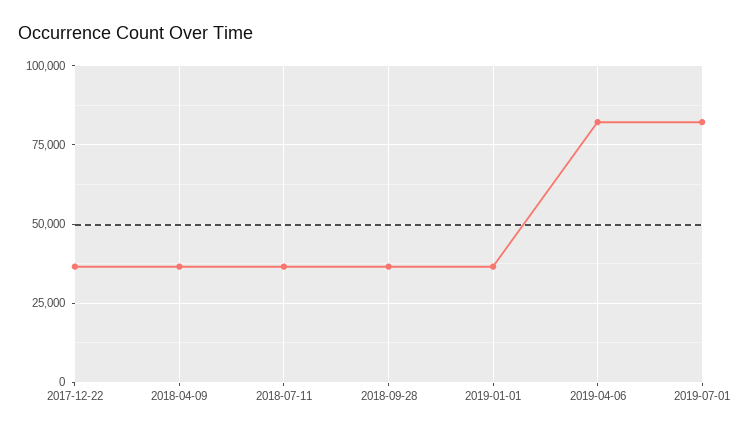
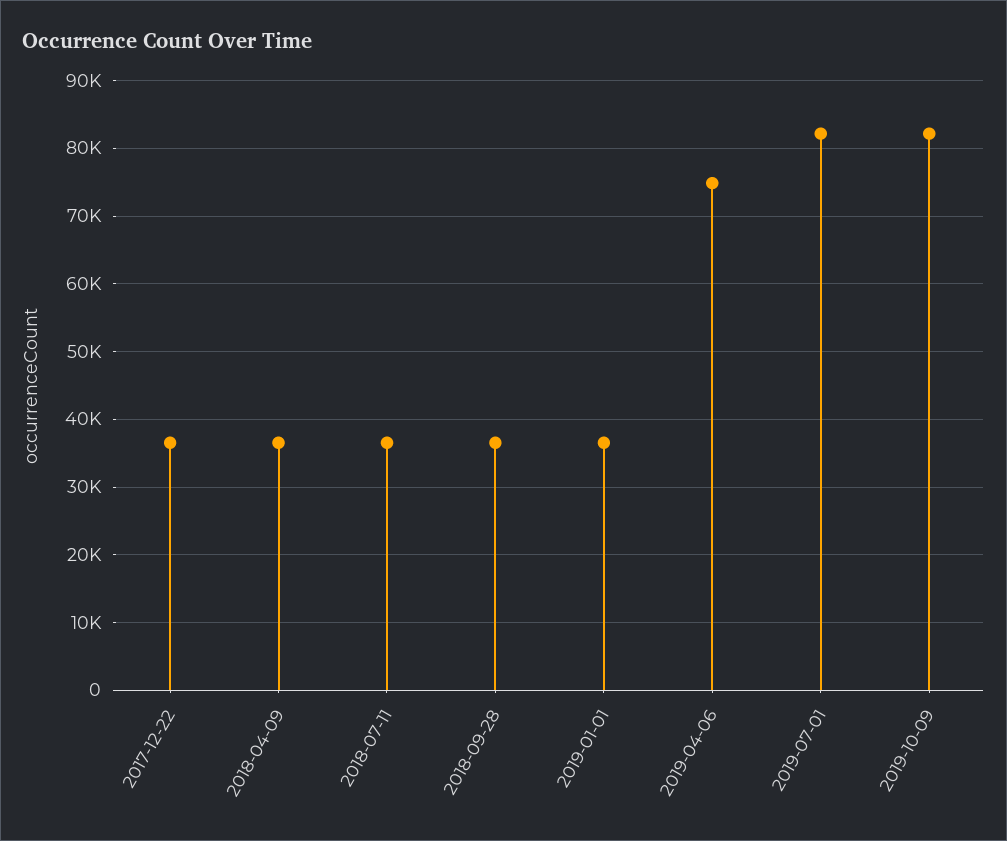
2019-04-06: 82500 -> 75000
2019-10-09: none -> 82000

